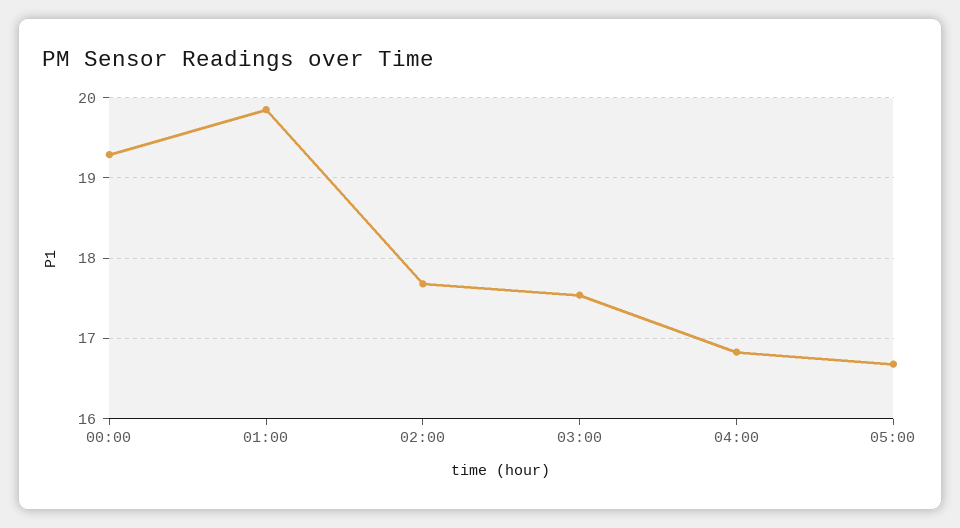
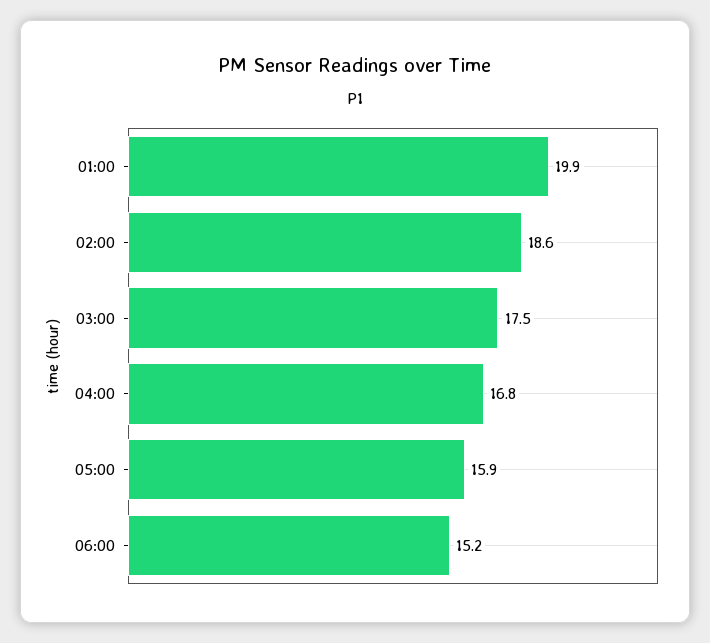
00:00: 19.3 -> none
02:00: 17.7 -> 18.6
05:00: 16.7 -> 15.9
06:00: none -> 15.2

